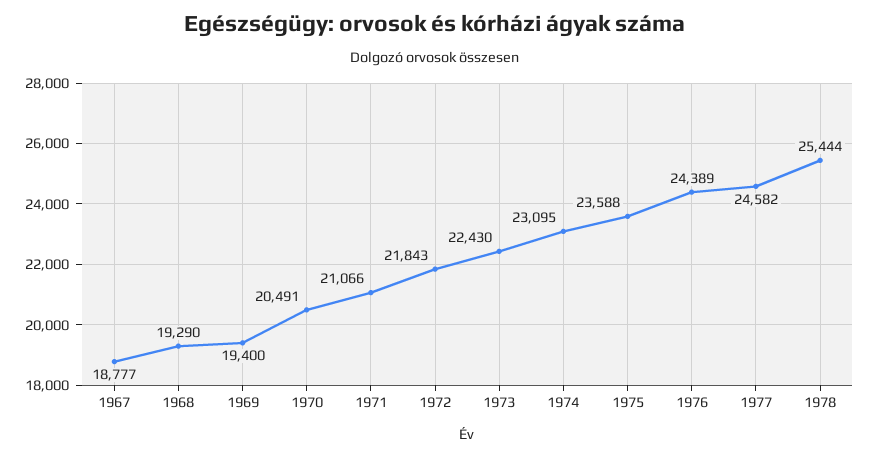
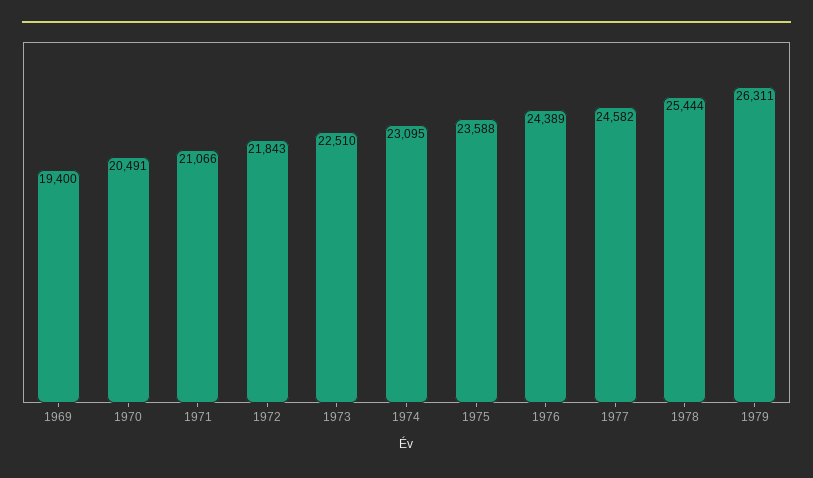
1967: 18777 -> none
1968: 19290 -> none
1973: 22430 -> 22510
1979: none -> 26311

